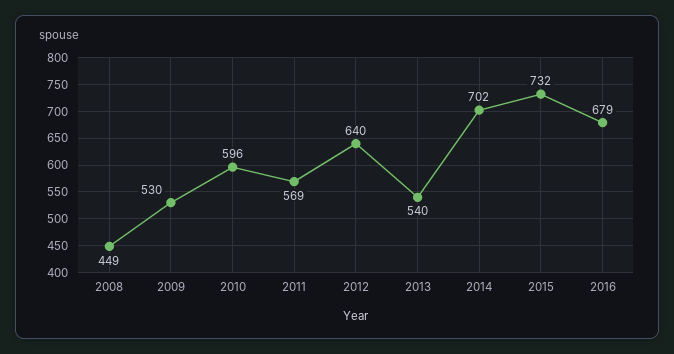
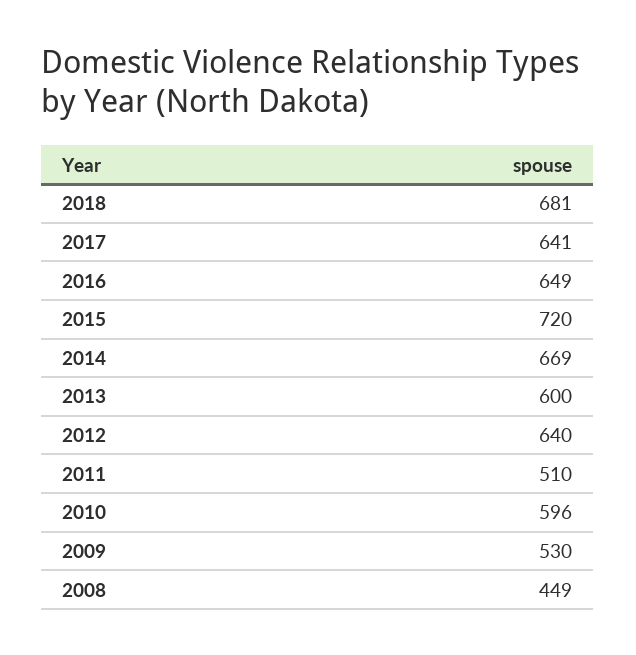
2011: 569 -> 510
2013: 540 -> 600
2014: 702 -> 669
2015: 732 -> 720
2016: 679 -> 649
2018: none -> 681
2017: none -> 641

